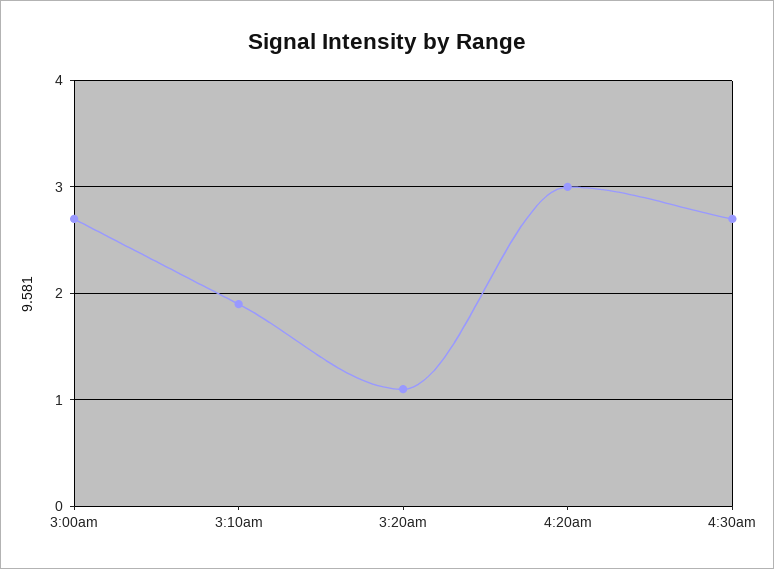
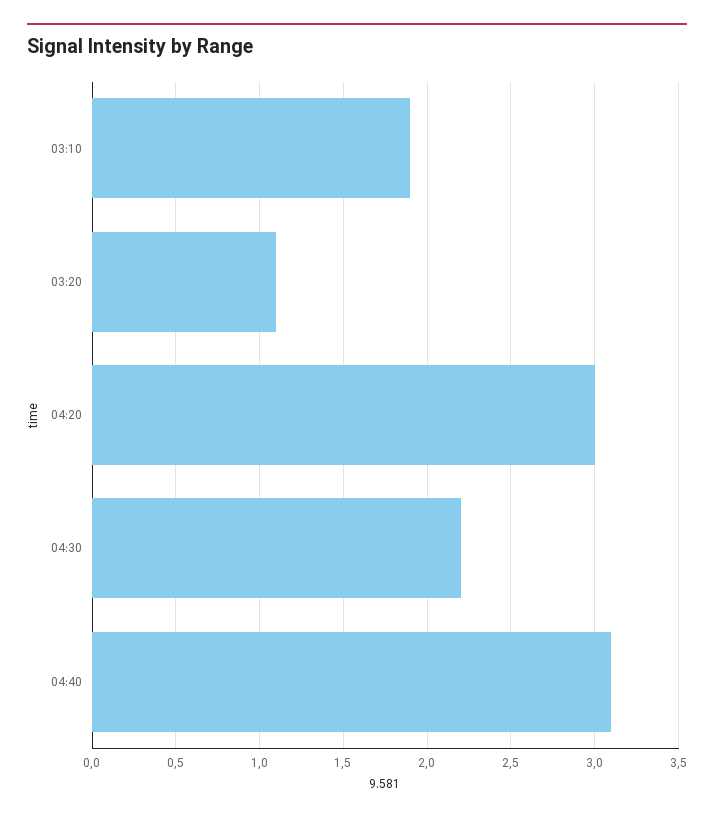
3:00am: 2.7 -> none
4:30am: 2.7 -> 2.2
04:40: none -> 3.1

